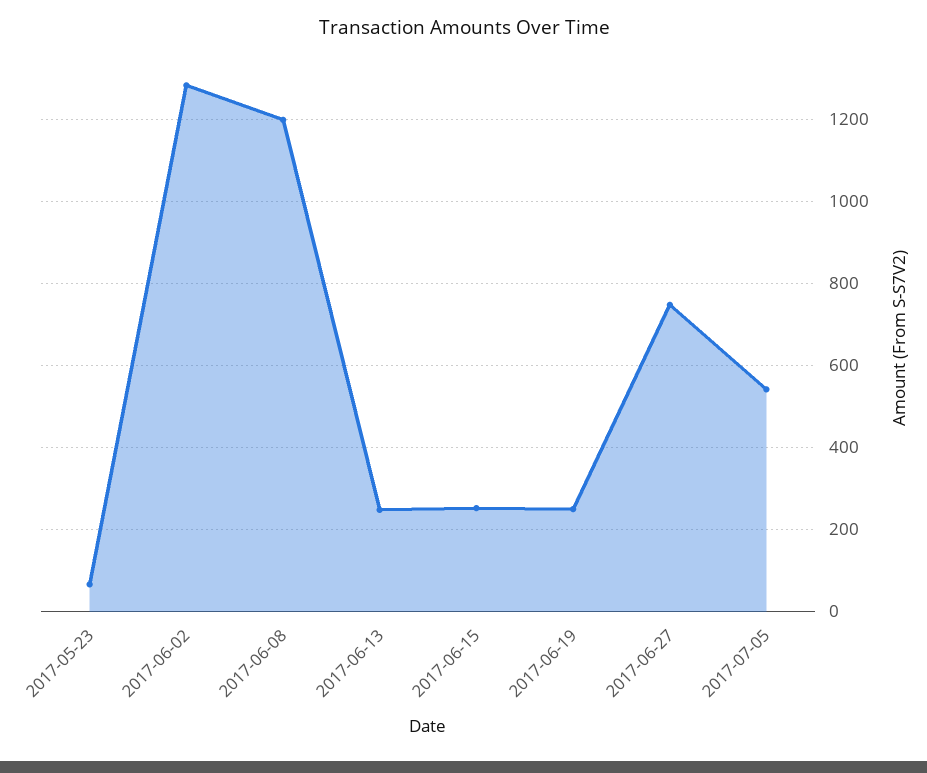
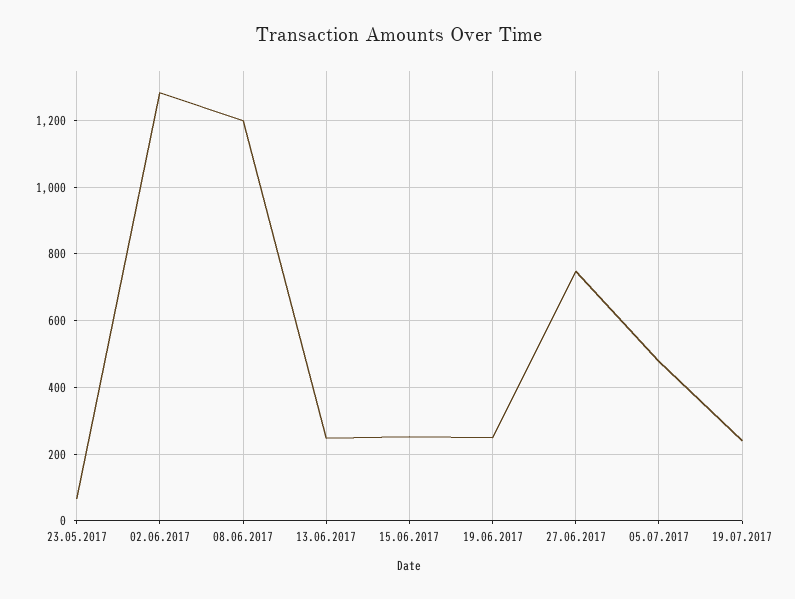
2017-07-05: 540 -> 480
19.07.2017: none -> 240

